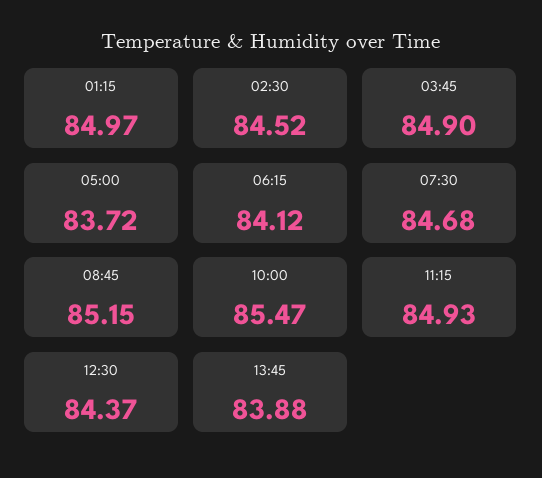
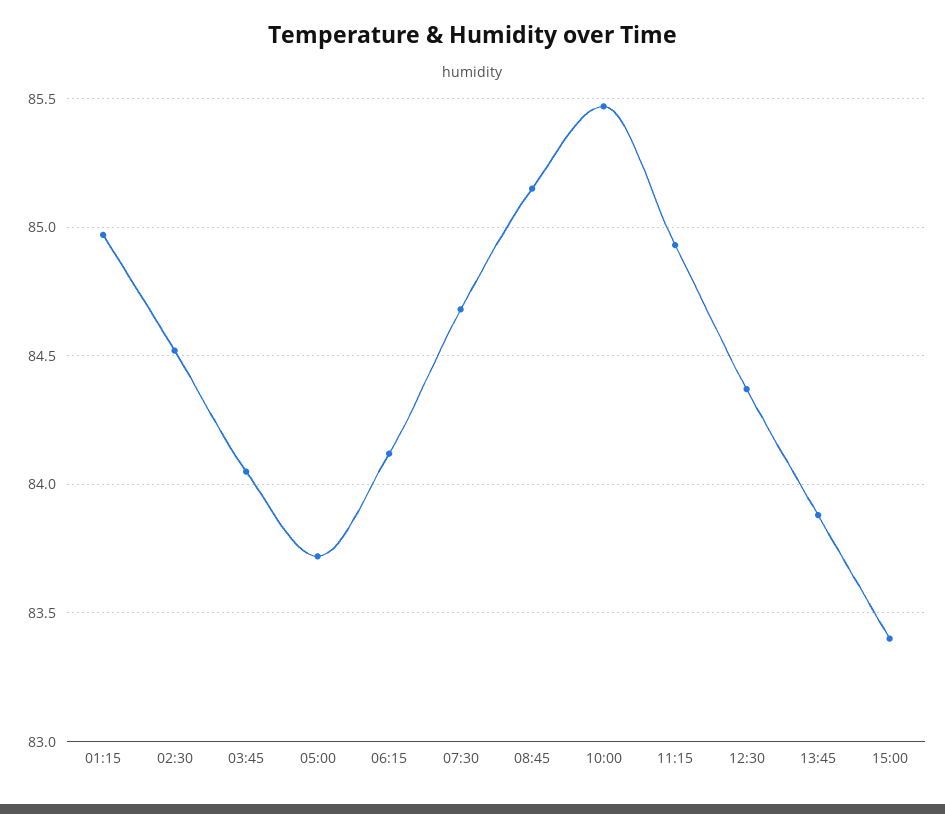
03:45: 84.9 -> 84.05
15:00: none -> 83.4

